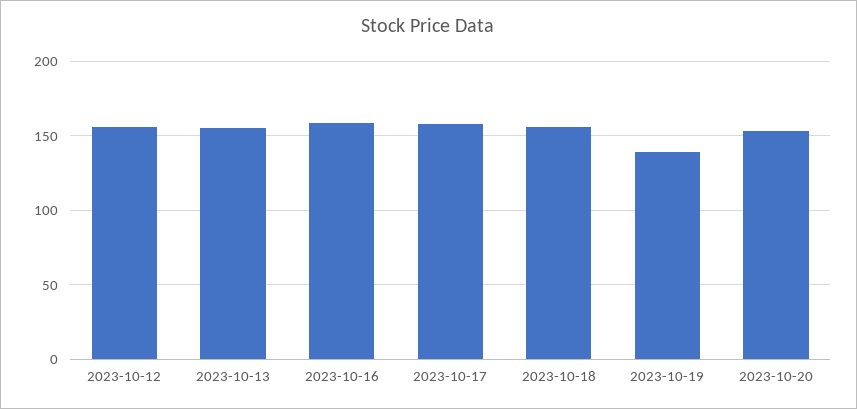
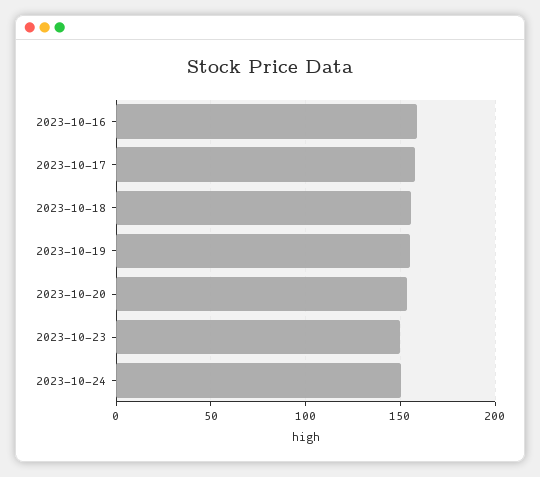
2023-10-12: 155 -> none
2023-10-13: 155 -> none
2023-10-19: 140 -> 155
2023-10-23: none -> 150
2023-10-24: none -> 150

